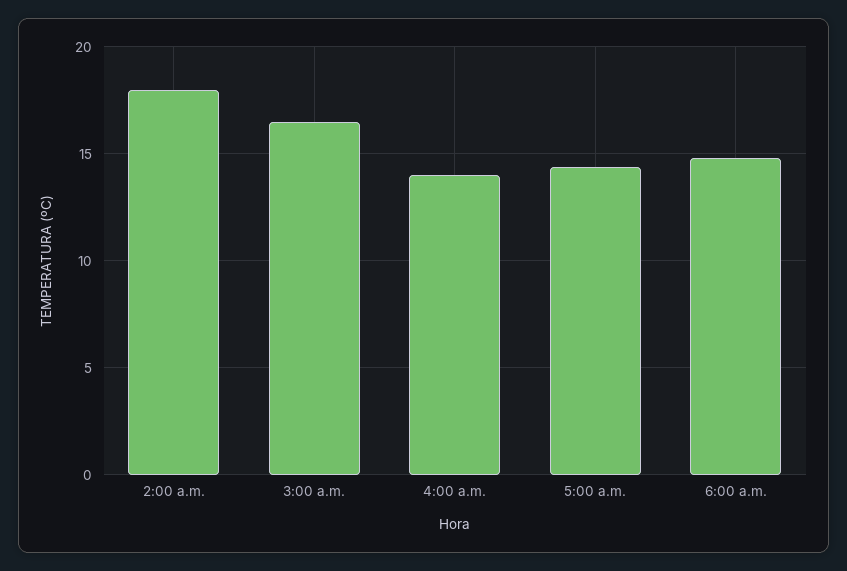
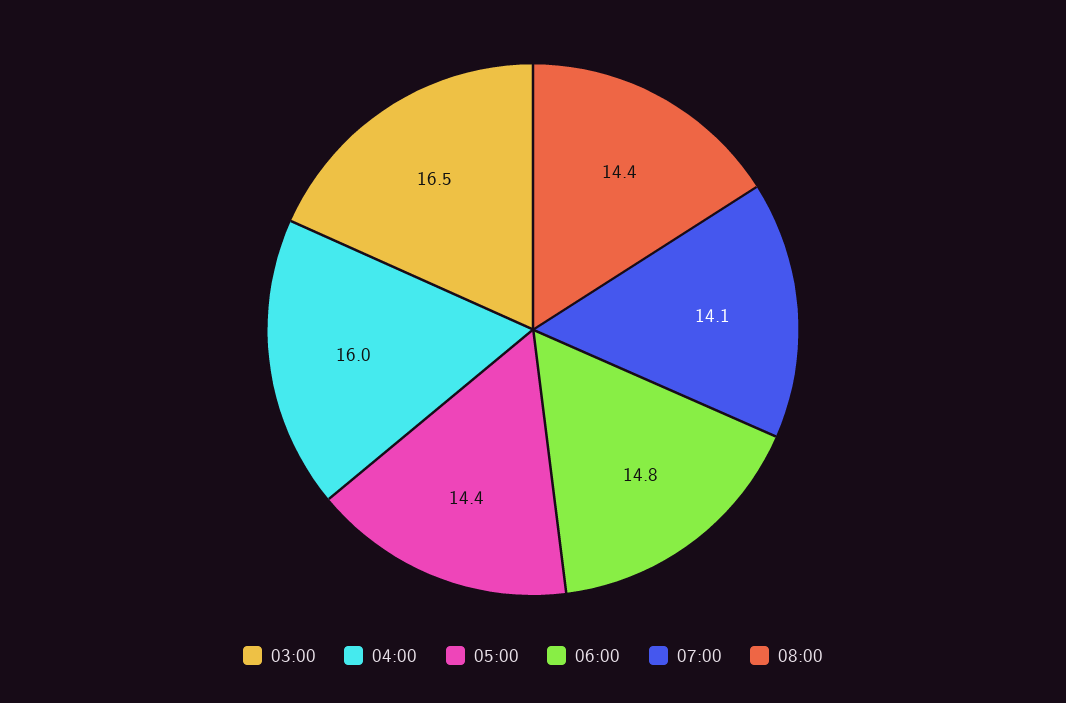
2:00 a.m.: 18 -> none
4:00 a.m.: 14 -> 16
07:00: none -> 14.1
08:00: none -> 14.4

